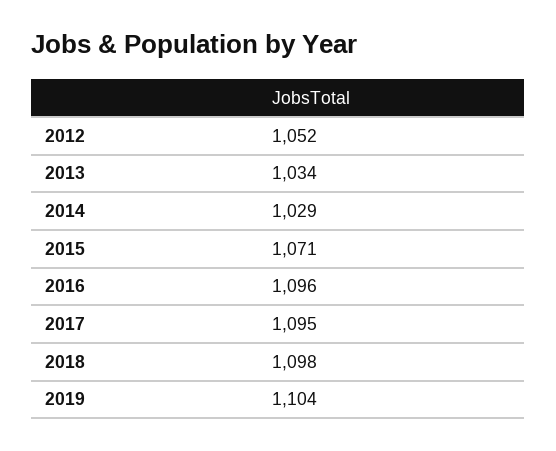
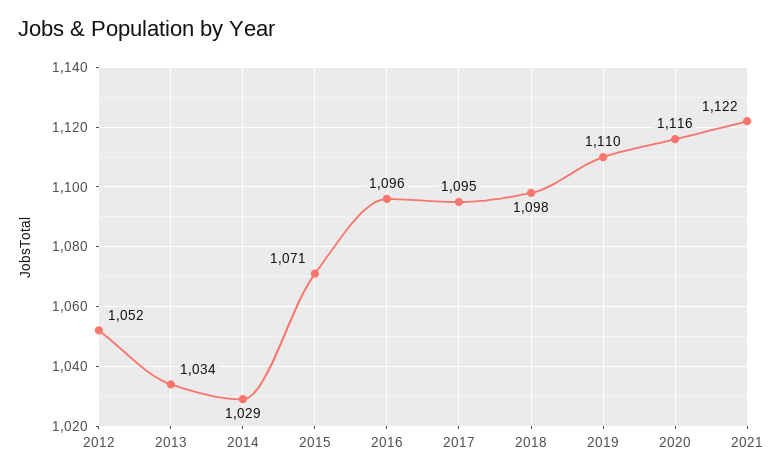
2019: 1104 -> 1110
2020: none -> 1116
2021: none -> 1122

